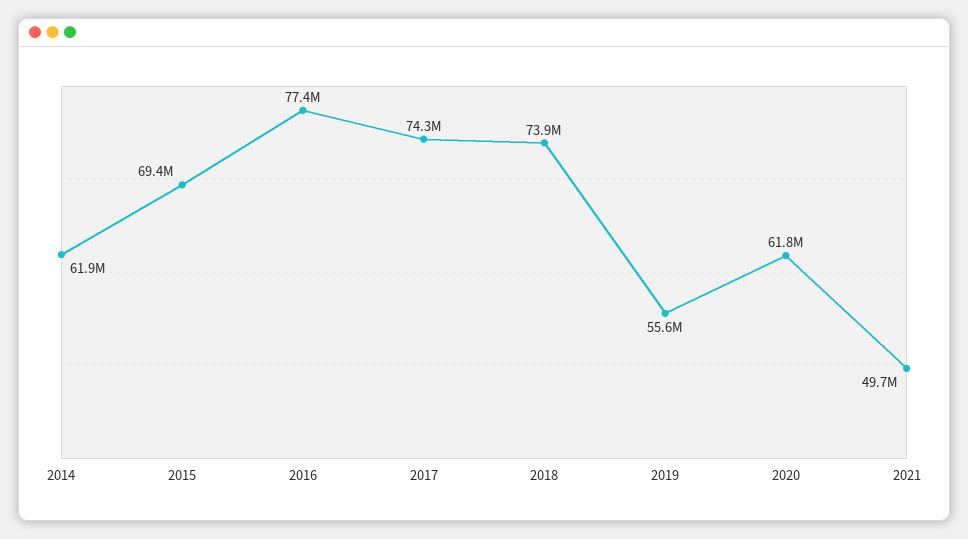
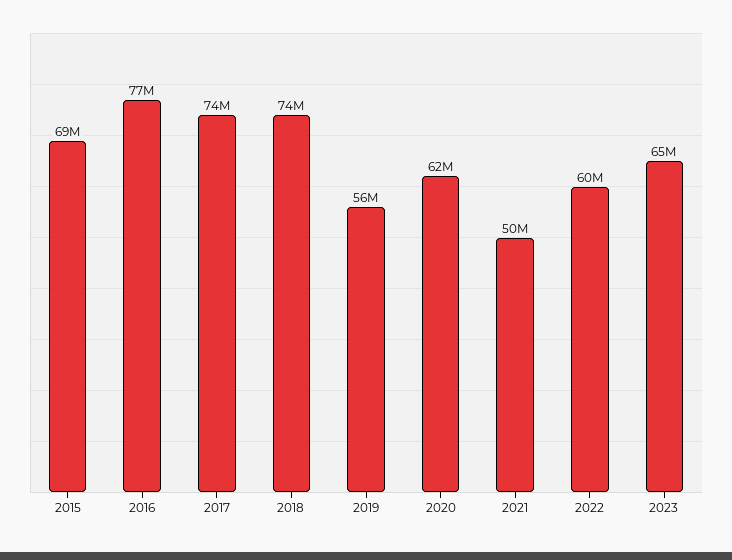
2014: 61900000 -> none
2022: none -> 60000000
2023: none -> 65000000

